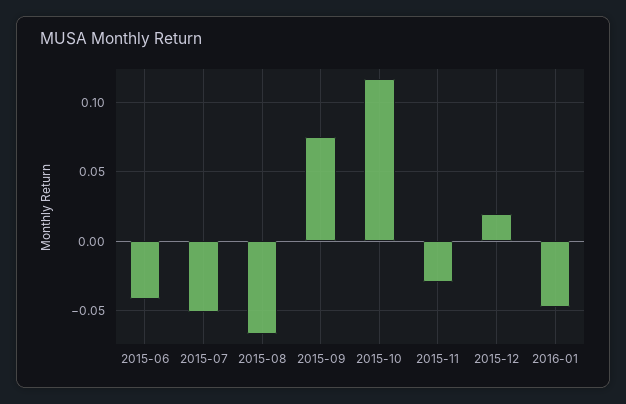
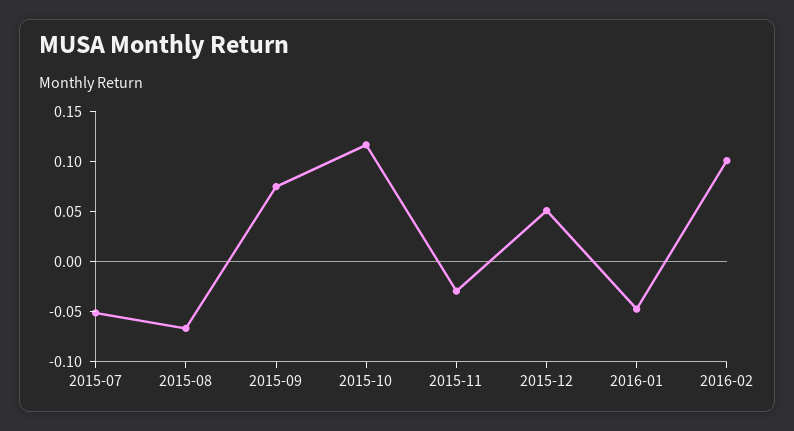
2015-06: -0.04 -> none
2015-12: 0.02 -> 0.05
2016-02: none -> 0.1

